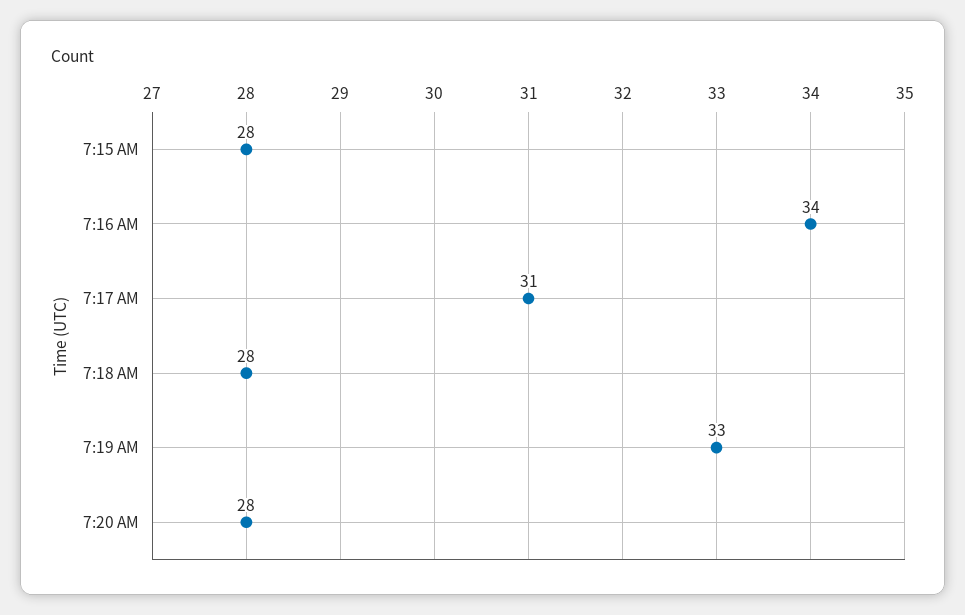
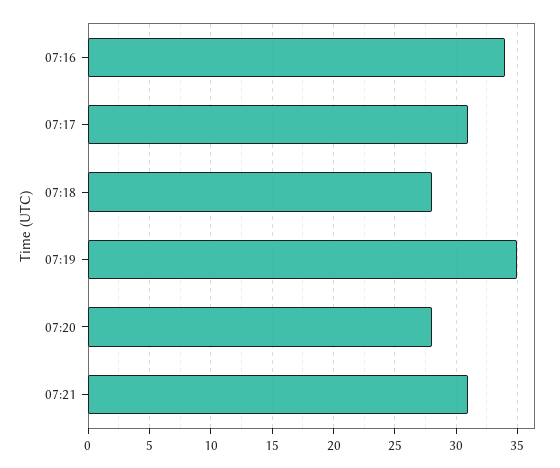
7:15 AM: 28 -> none
7:19 AM: 33 -> 35
07:21: none -> 31

